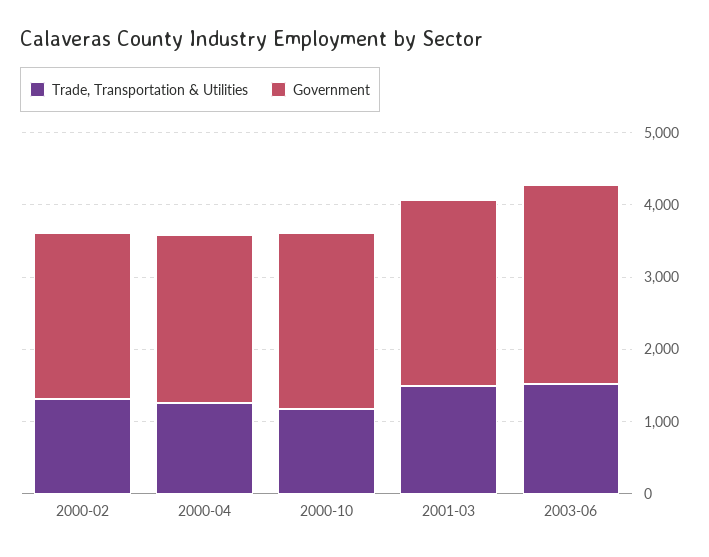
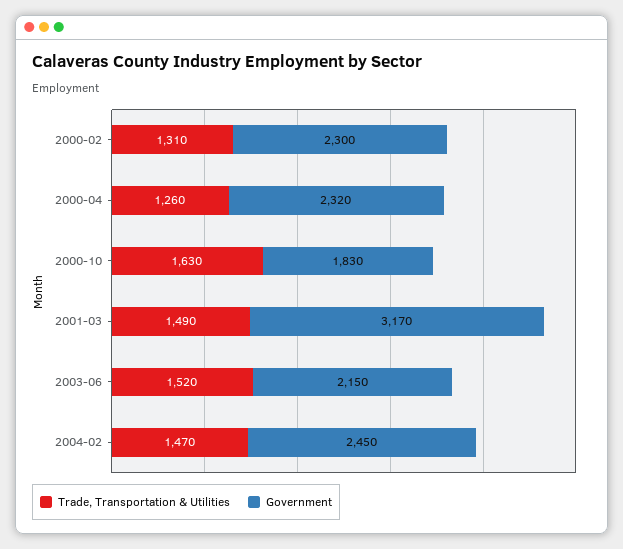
Trade, Transportation & Utilities, 2000-10: 1200 -> 1630
Government, 2000-10: 2400 -> 1830
Government, 2001-03: 2600 -> 3170
Government, 2003-06: 2800 -> 2150
Trade, Transportation & Utilities, 2004-02: none -> 1470
Government, 2004-02: none -> 2450

